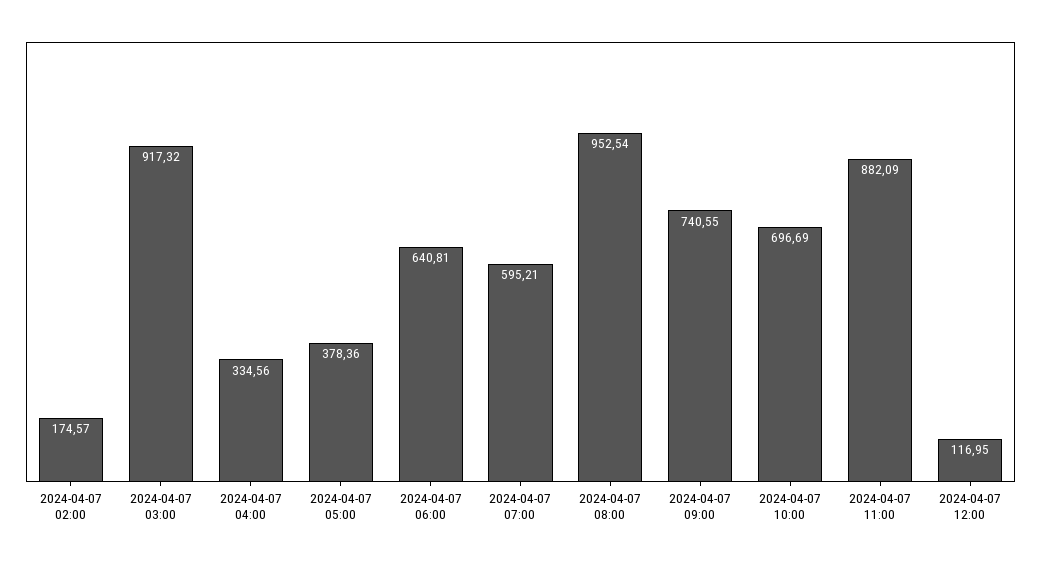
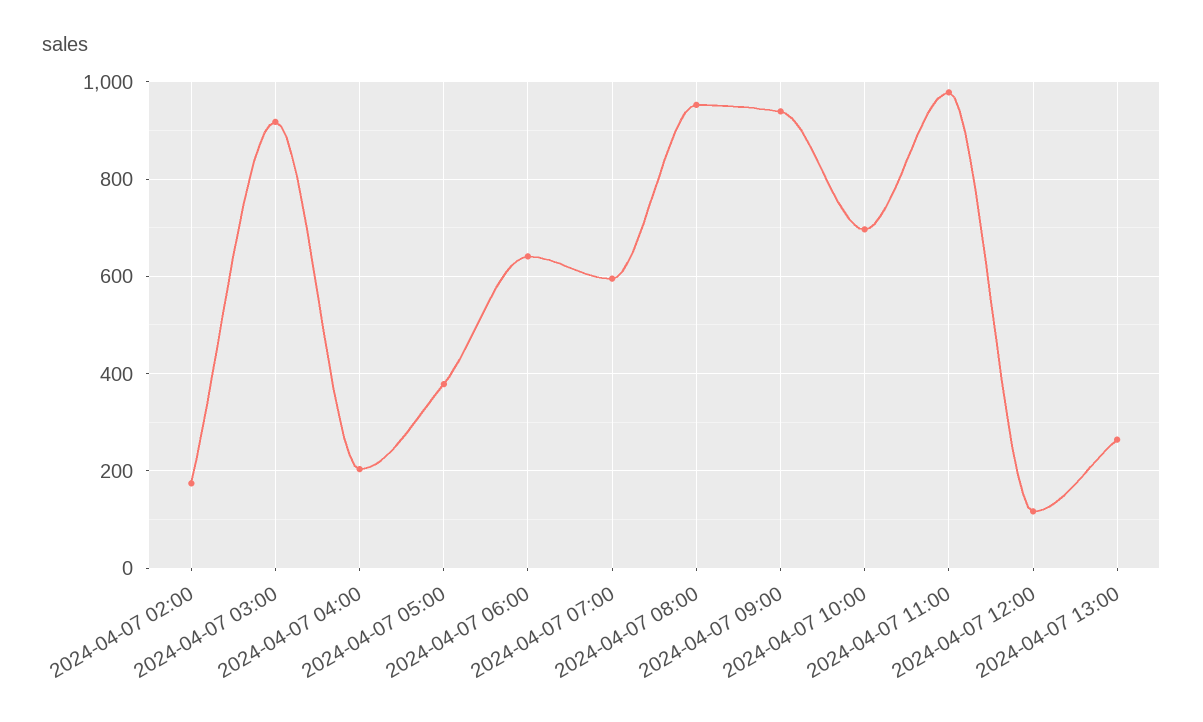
2024-04-07 04:00: 334.56 -> 200
2024-04-07 09:00: 740.55 -> 940
2024-04-07 11:00: 882.09 -> 980
2024-04-07 13:00: none -> 260

